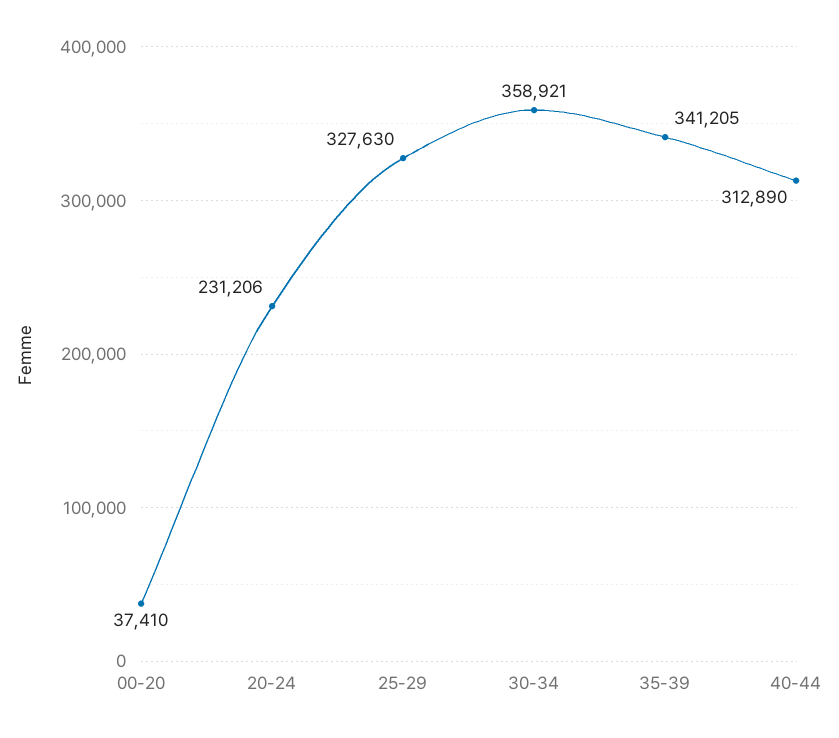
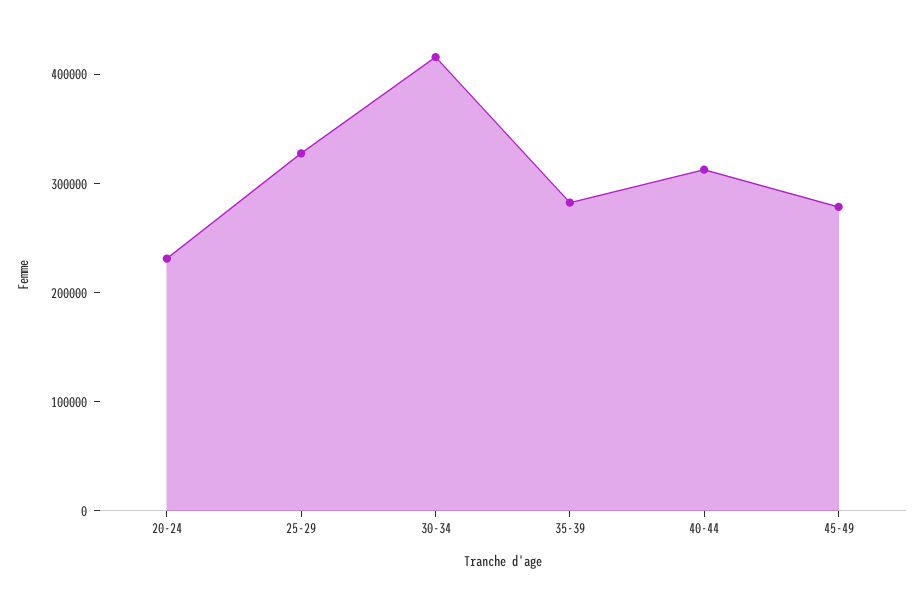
00-20: 37410 -> none
30-34: 358921 -> 420000
35-39: 341205 -> 280000
45-49: none -> 280000

